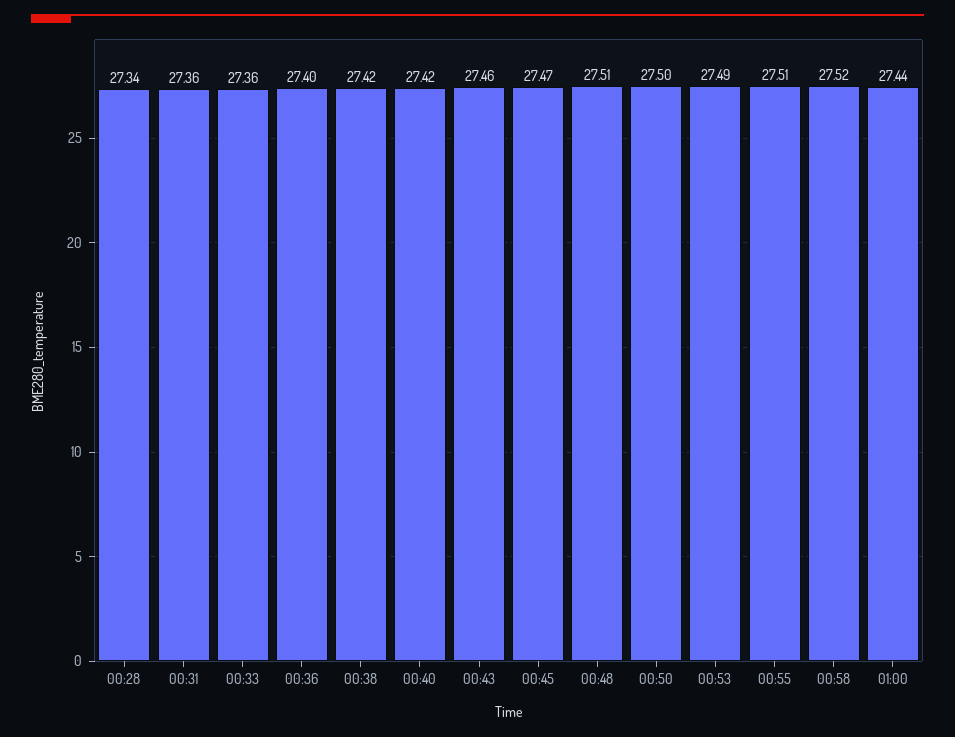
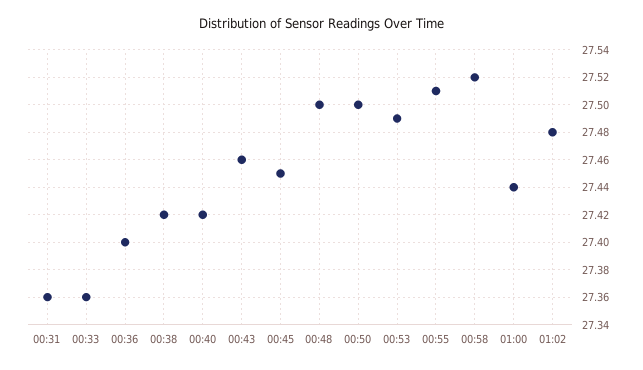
00:28: 27.34 -> none
00:45: 27.47 -> 27.45
00:48: 27.51 -> 27.5
01:02: none -> 27.48

